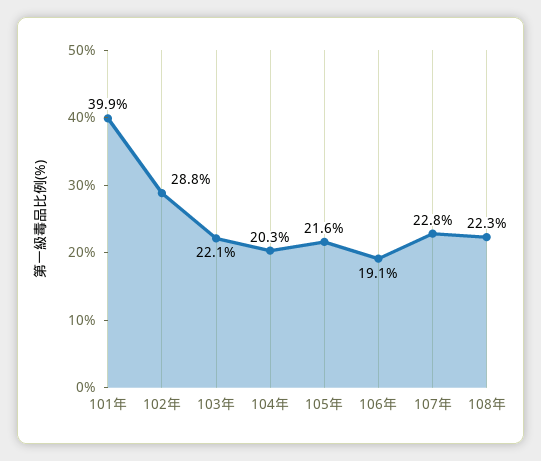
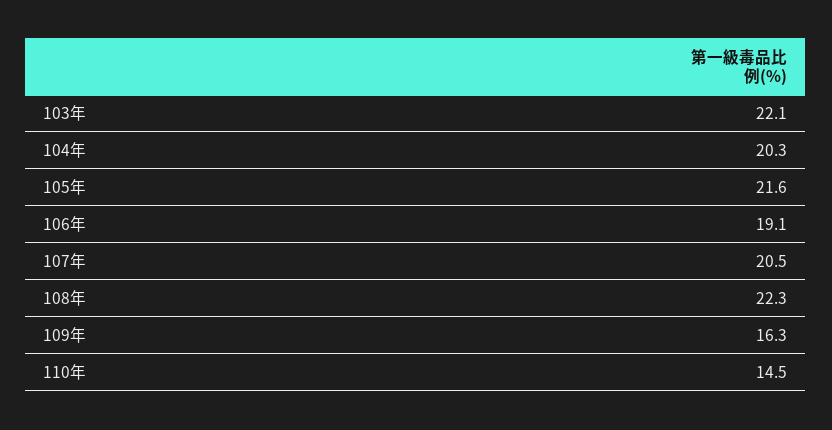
101年: 39.9 -> none
102年: 28.8 -> none
107年: 22.8 -> 20.5
109年: none -> 16.3
110年: none -> 14.5

